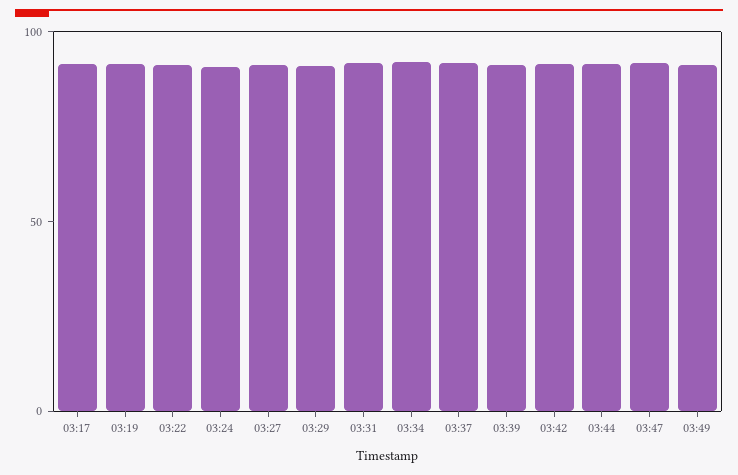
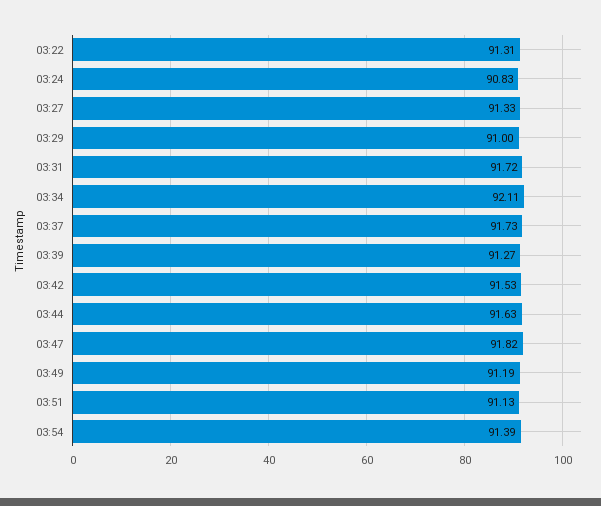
03:17: 90 -> none
03:19: 90 -> none
03:51: none -> 91.13
03:54: none -> 91.39

